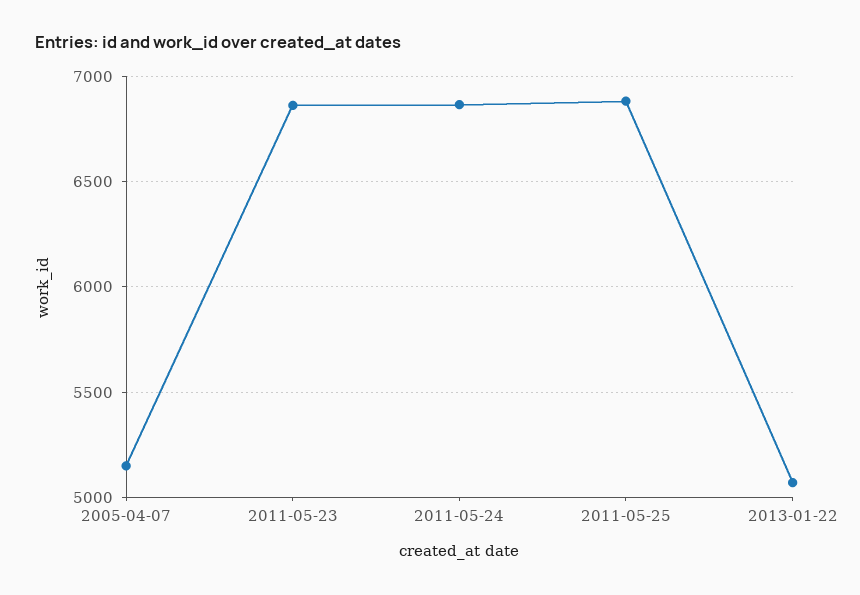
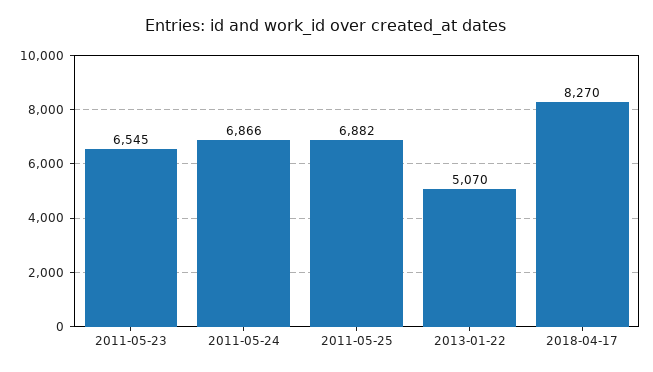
2005-04-07: 5150 -> none
2011-05-23: 6850 -> 6545
2018-04-17: none -> 8270

